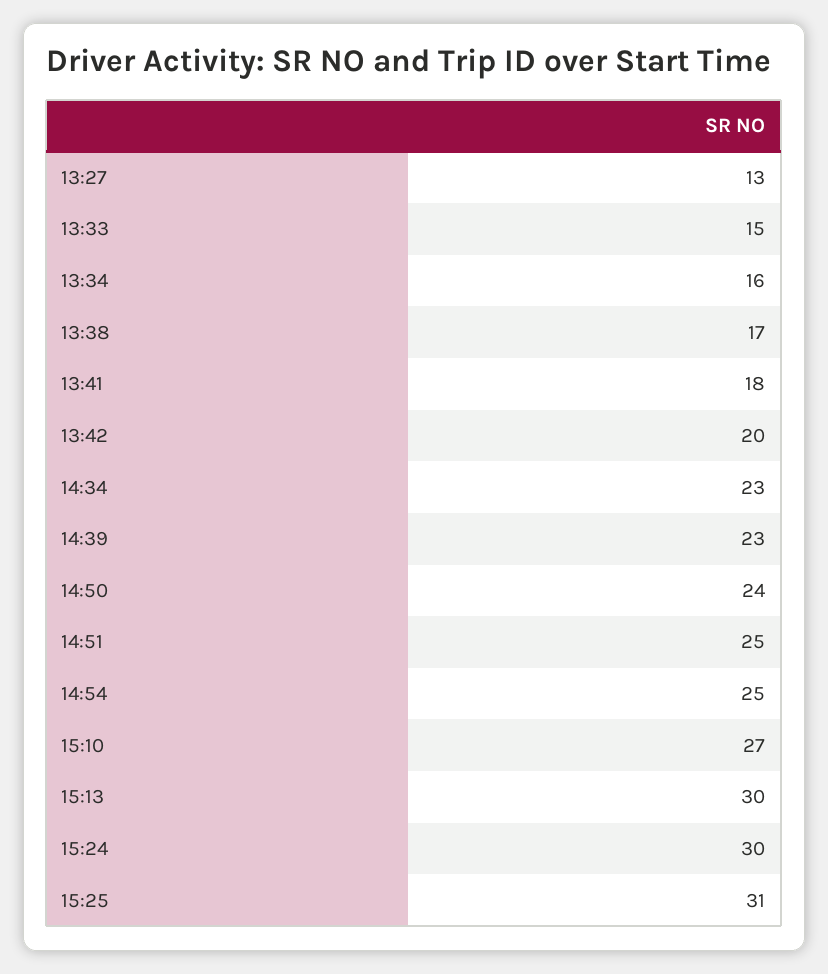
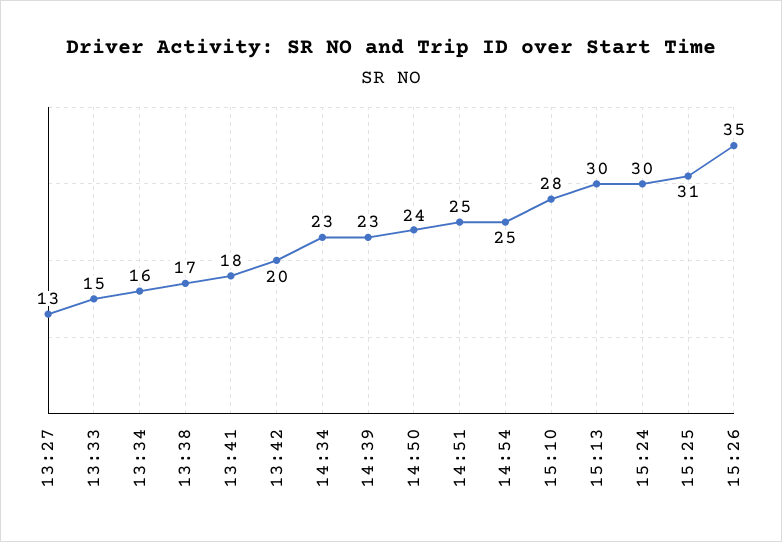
15:10: 27 -> 28
15:26: none -> 35

